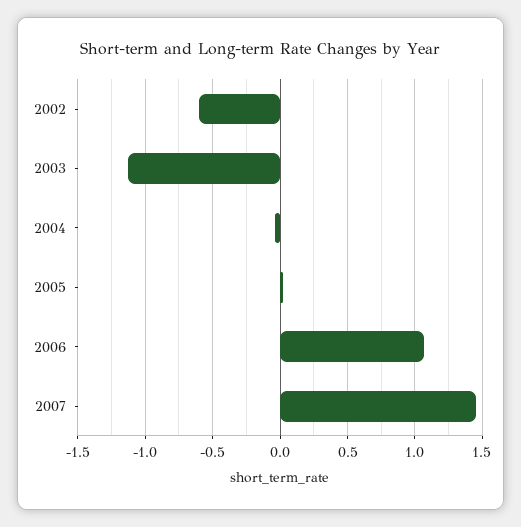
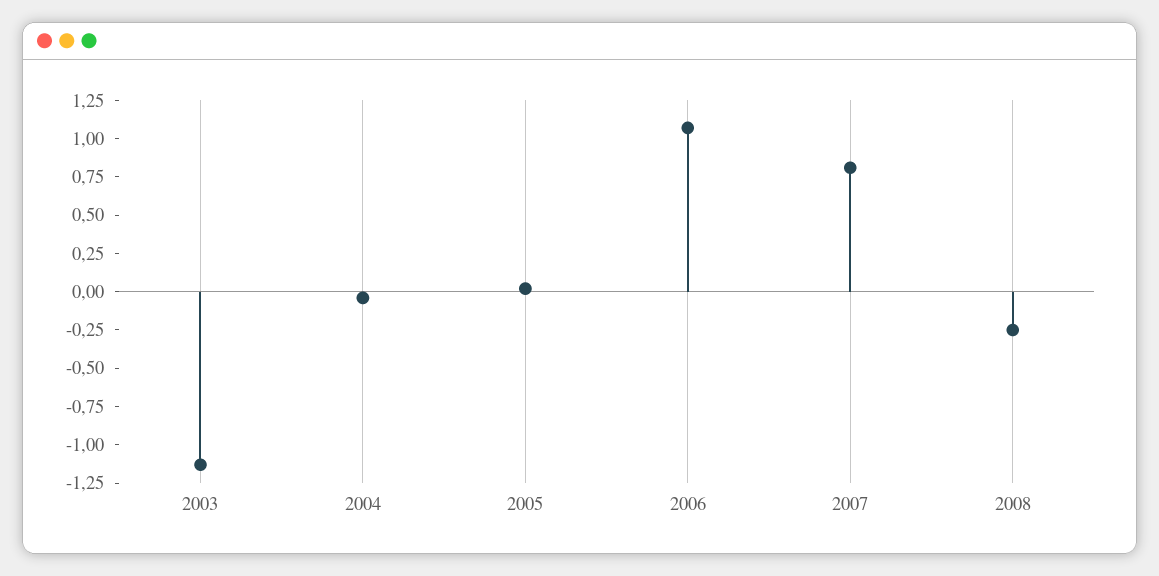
2002: -0.6 -> none
2007: 1.45 -> 0.75
2008: none -> -0.25

